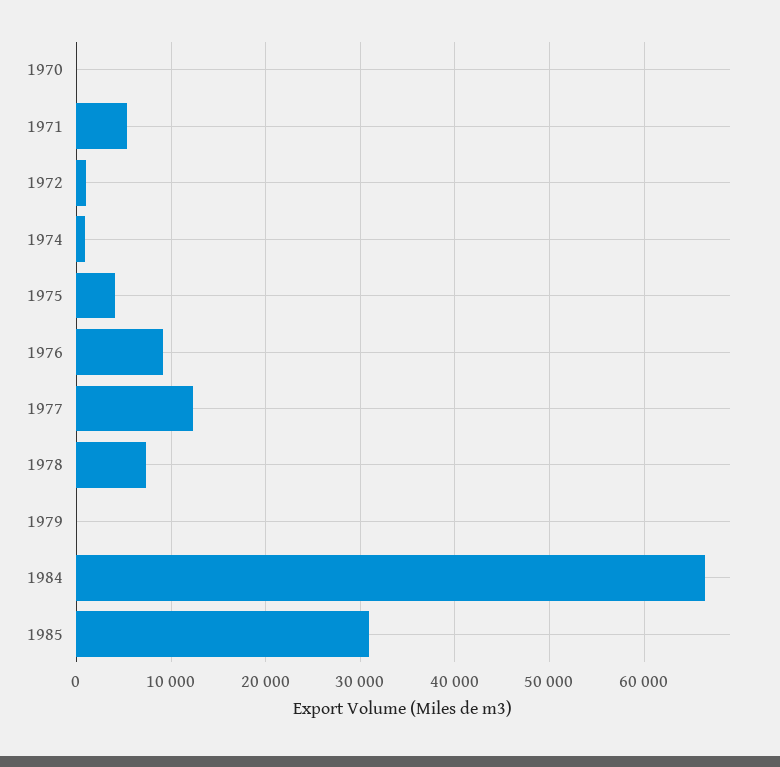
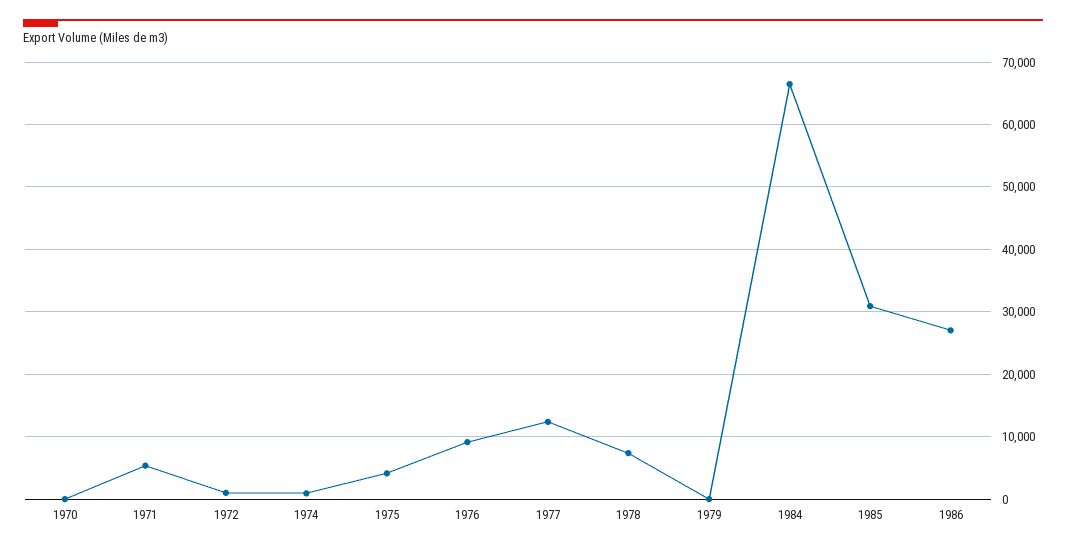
1986: none -> 27000

